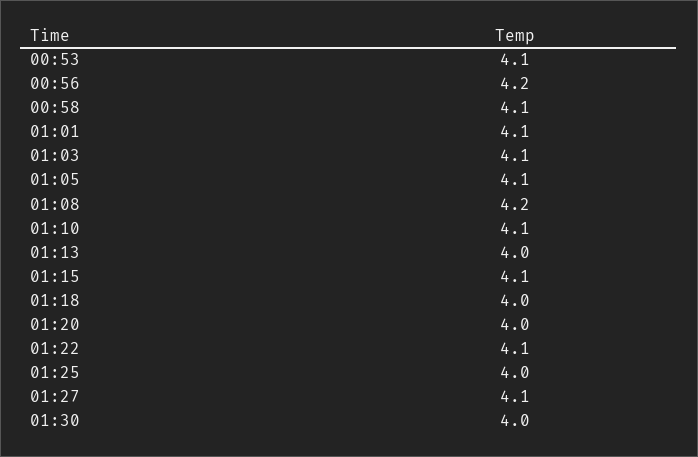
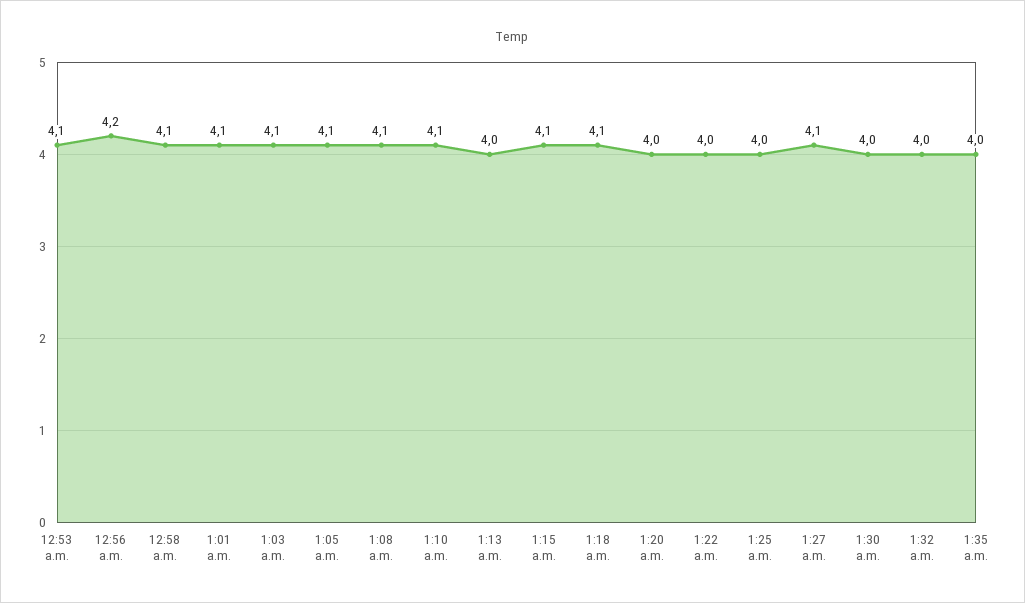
01:08: 4.2 -> 4.1
01:18: 4 -> 4.1
01:22: 4.1 -> 4
1:32 a.m.: none -> 4
1:35 a.m.: none -> 4

